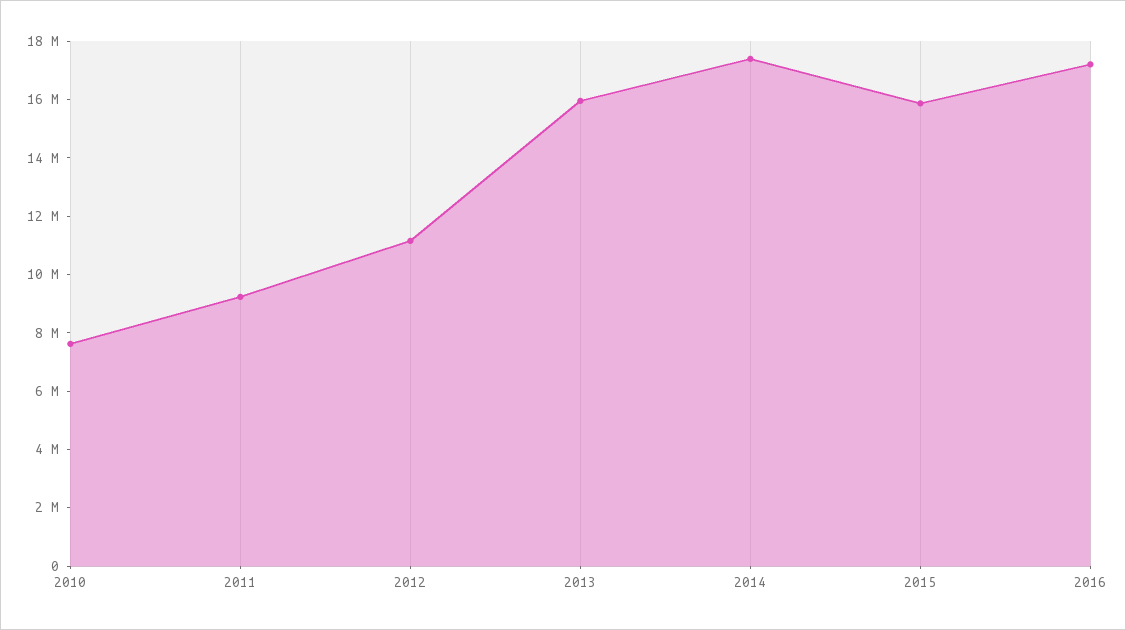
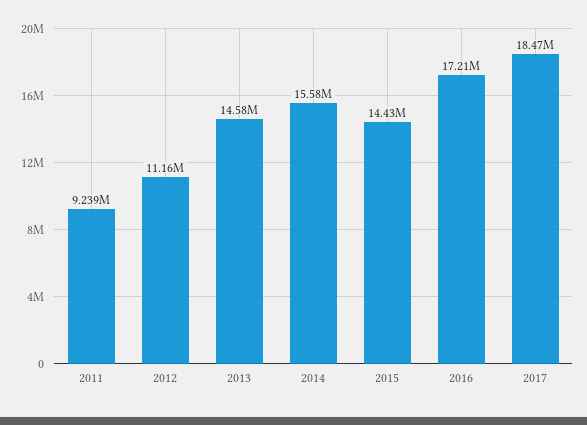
2010: 7500000 -> none
2013: 16000000 -> 14580000
2014: 17500000 -> 15580000
2015: 16000000 -> 14430000
2017: none -> 18470000

